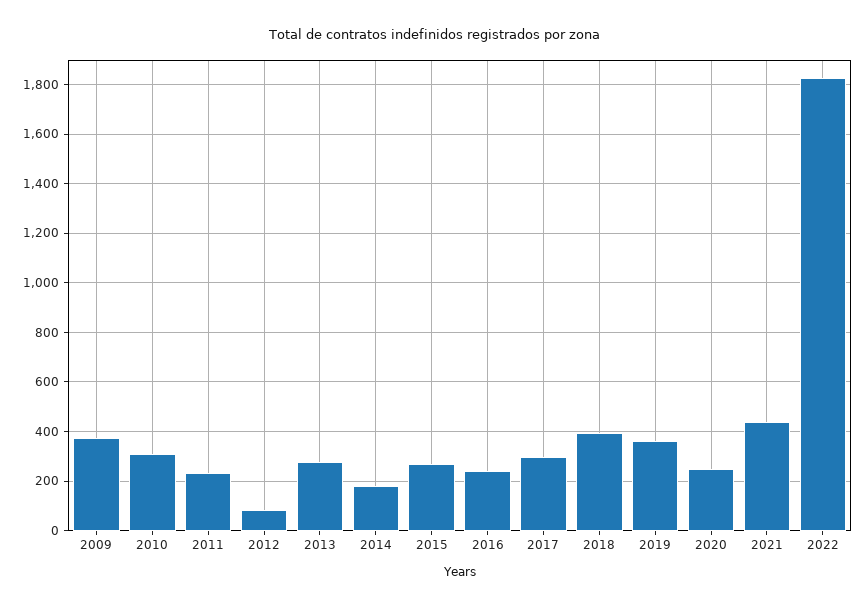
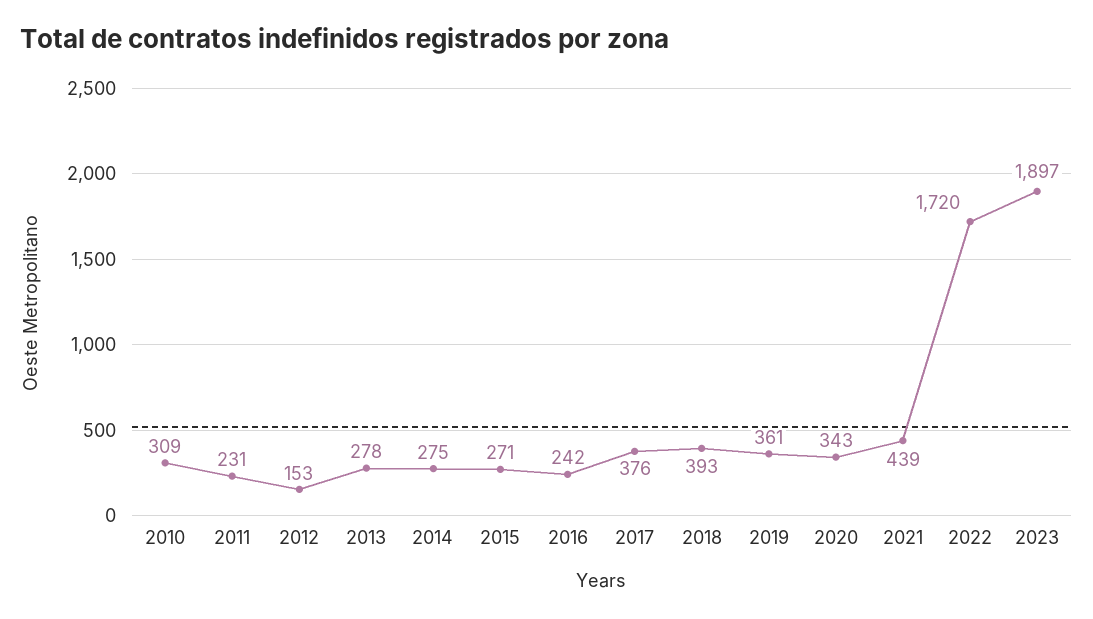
2009: 375 -> none
2012: 75 -> 153
2014: 175 -> 275
2017: 300 -> 376
2020: 250 -> 343
2022: 1825 -> 1720
2023: none -> 1897

